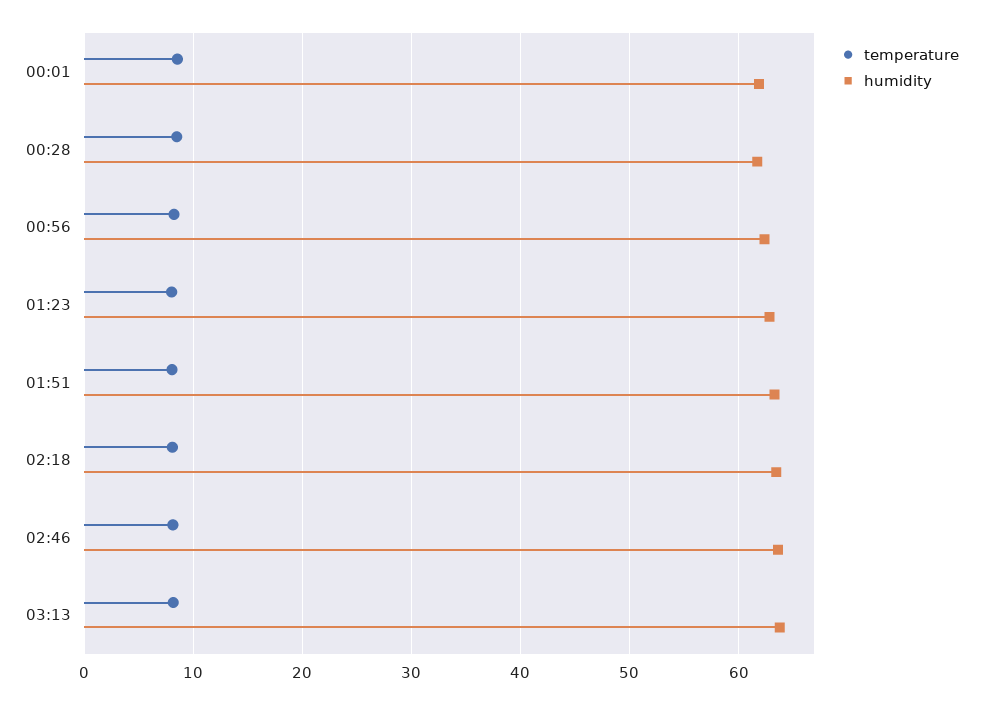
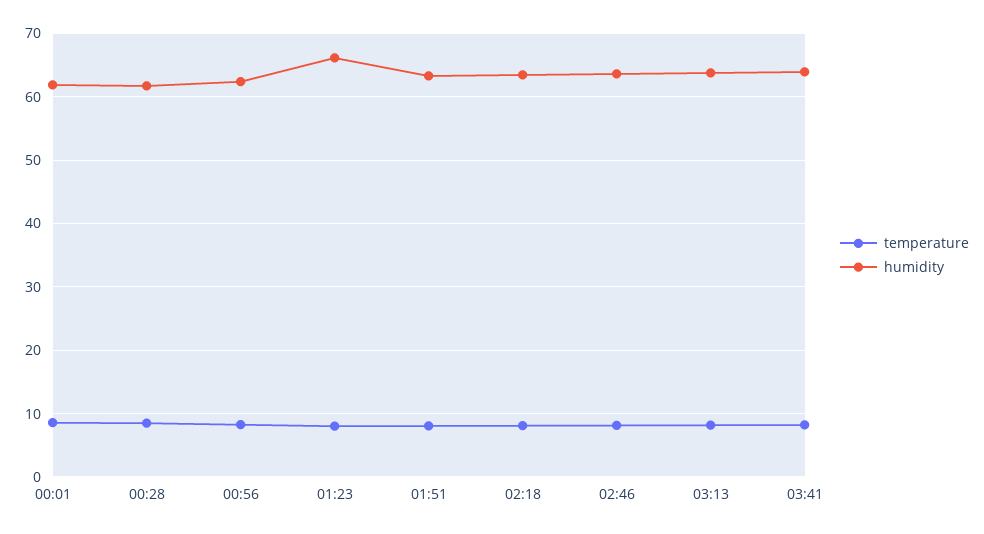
humidity, 01:23: 63 -> 66
temperature, 03:41: none -> 8
humidity, 03:41: none -> 64

